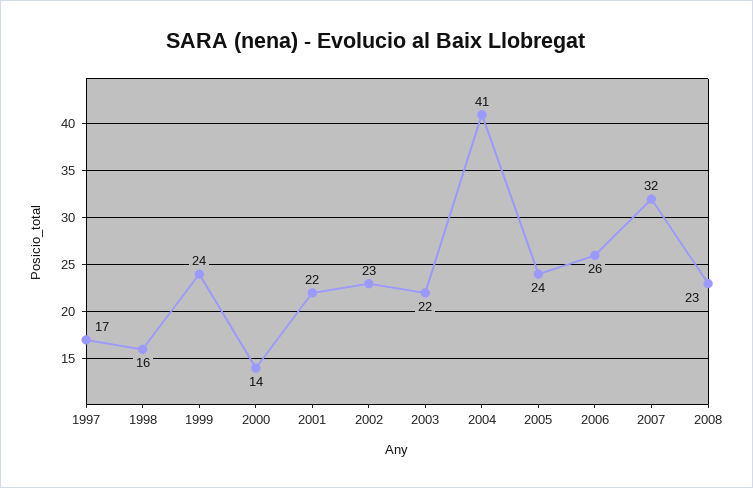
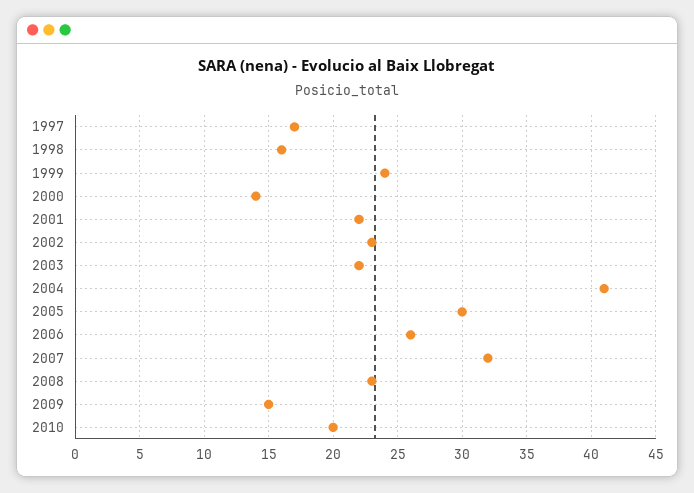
2005: 24 -> 30
2009: none -> 15
2010: none -> 20

